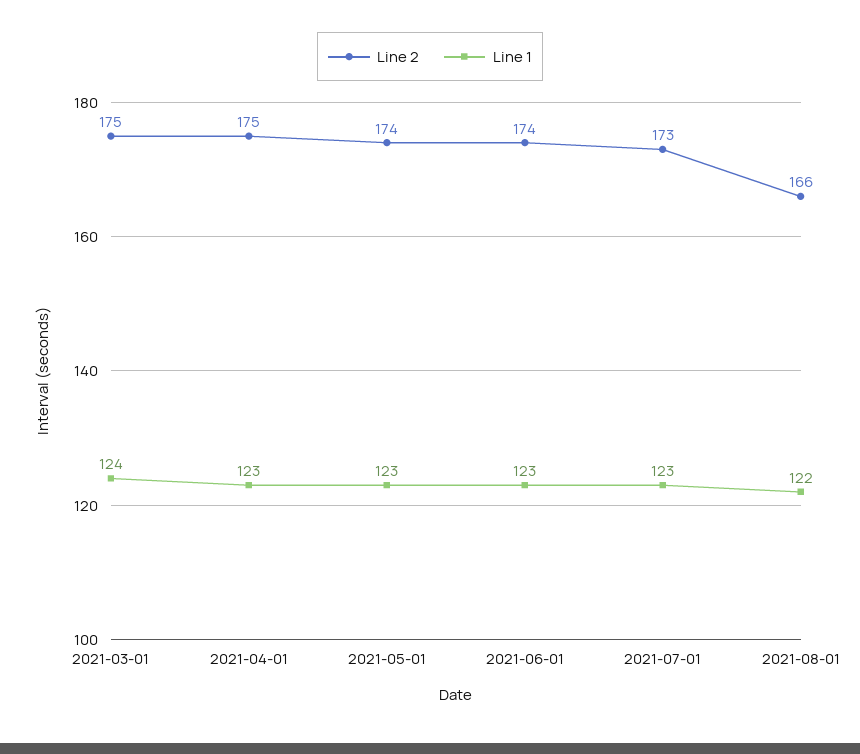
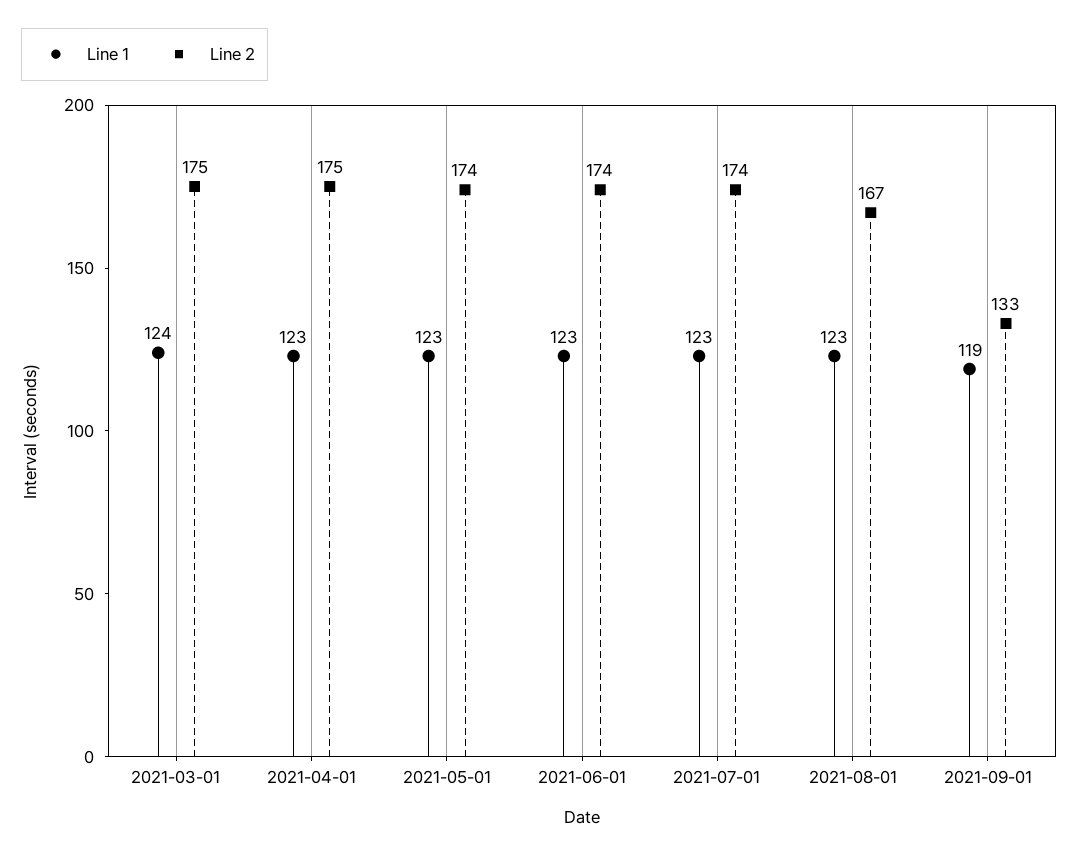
Line 2, 2021-07-01: 173 -> 174
Line 2, 2021-08-01: 166 -> 167
Line 1, 2021-08-01: 122 -> 123
Line 1, 2021-09-01: none -> 119
Line 2, 2021-09-01: none -> 133

